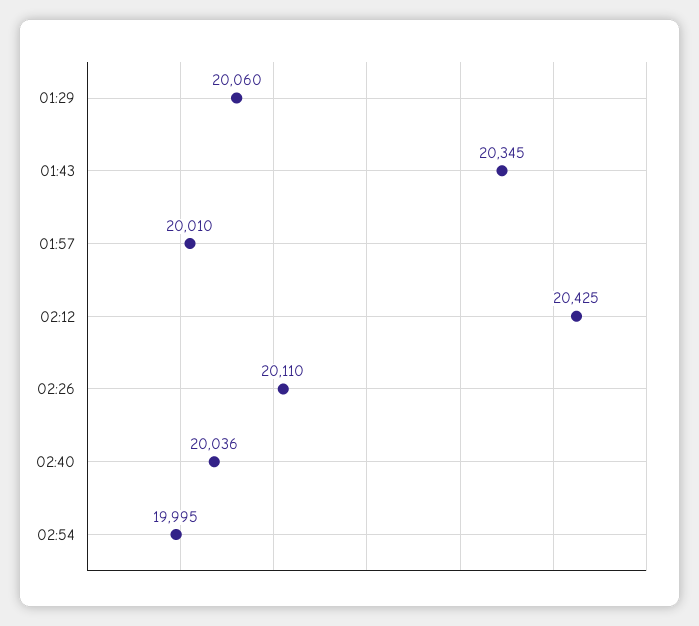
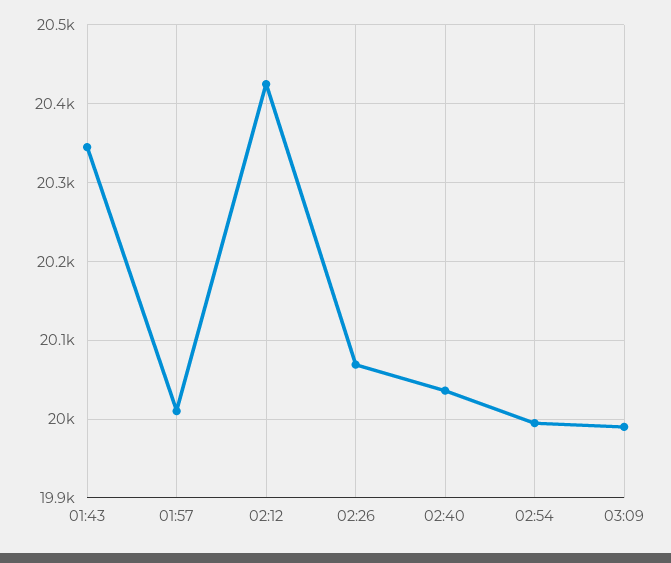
01:29: 20060 -> none
02:26: 20110 -> 20070
03:09: none -> 19990

